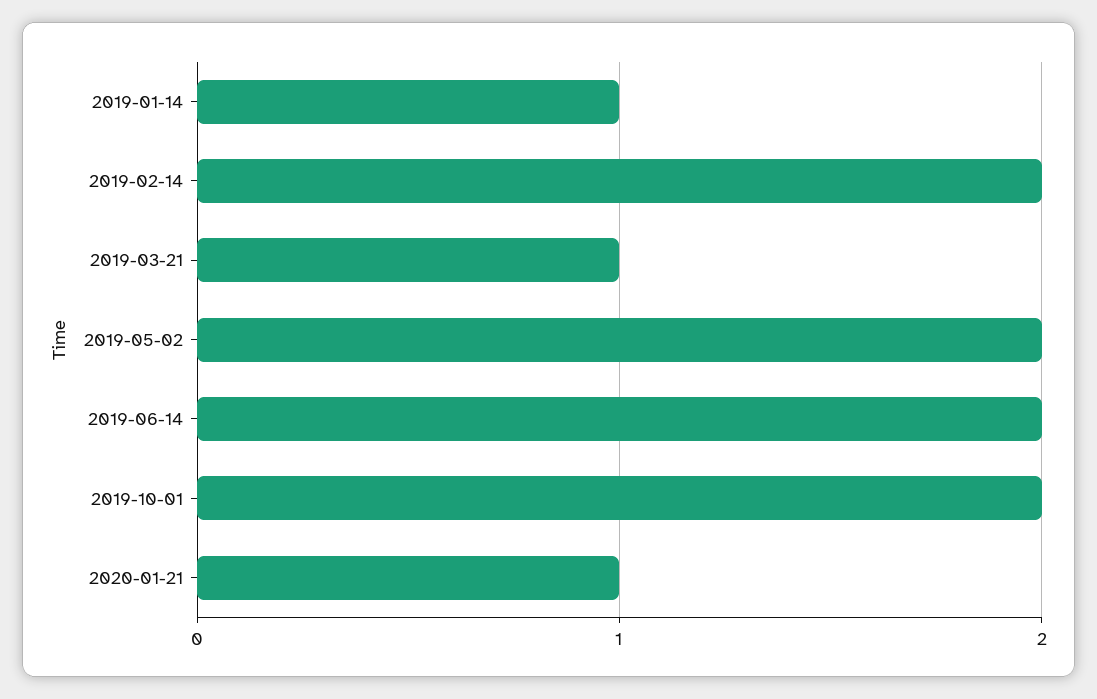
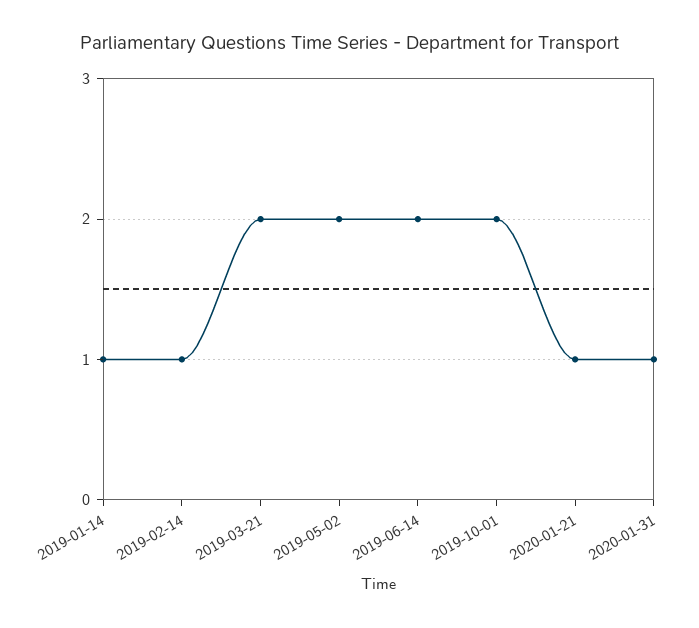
2019-02-14: 2 -> 1
2019-03-21: 1 -> 2
2020-01-31: none -> 1

